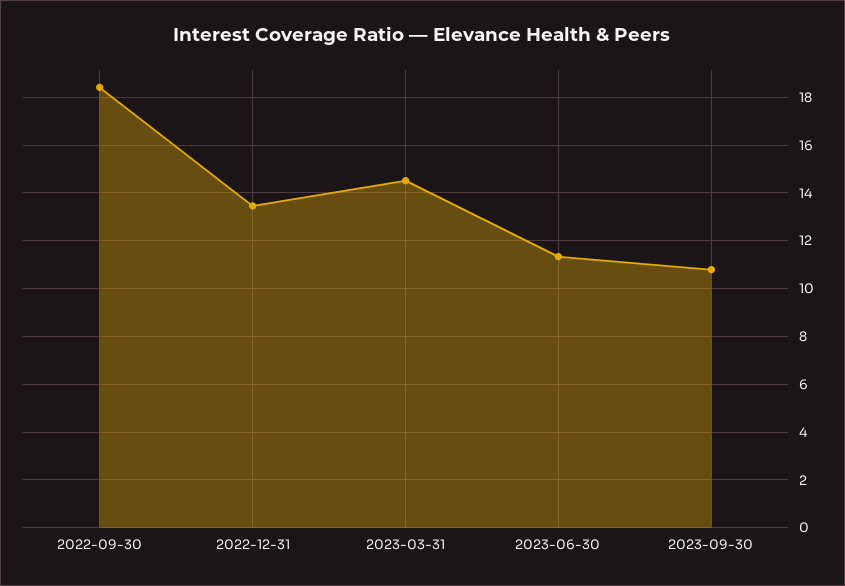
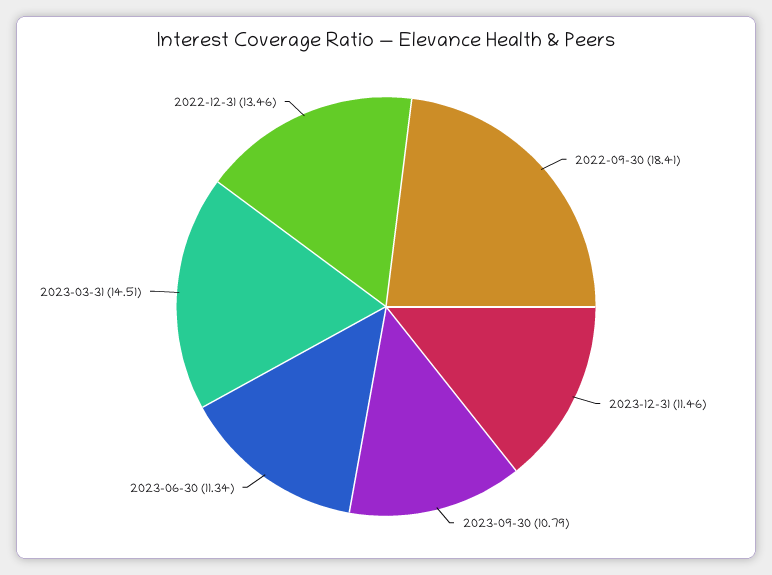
2023-12-31: none -> 11.46

